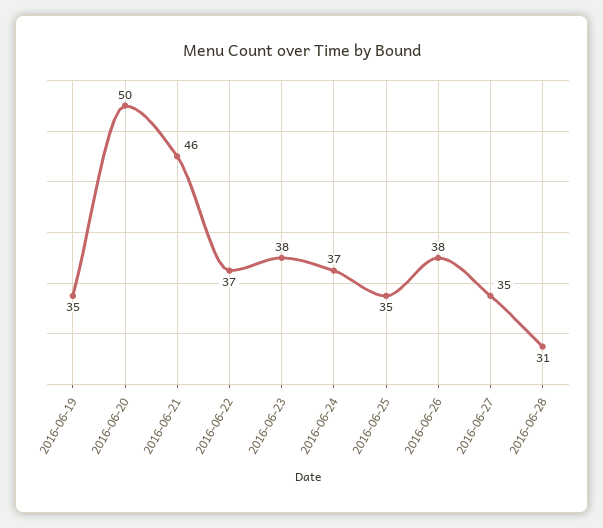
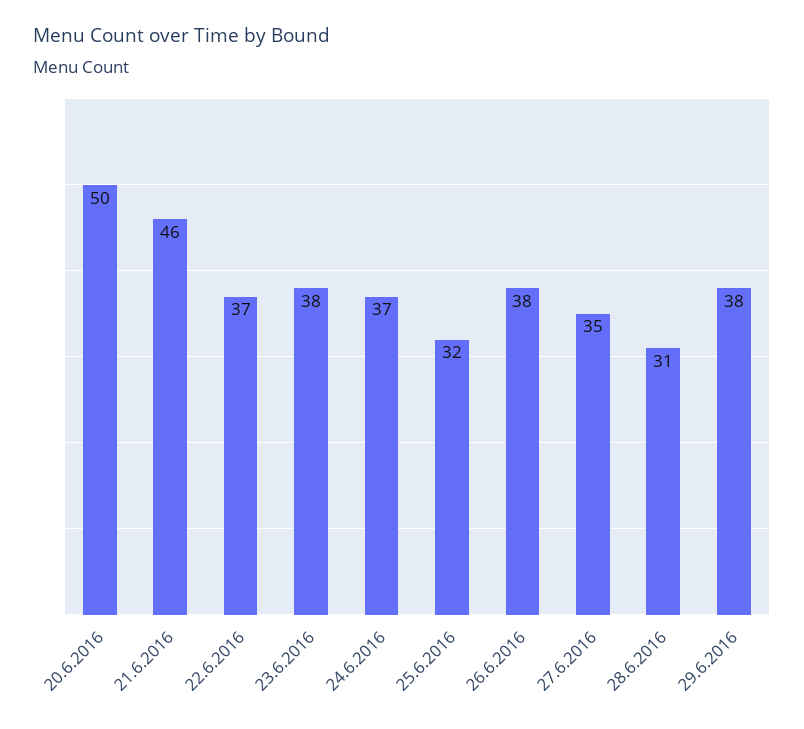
2016-06-19: 35 -> none
2016-06-25: 35 -> 32
29.6.2016: none -> 38

